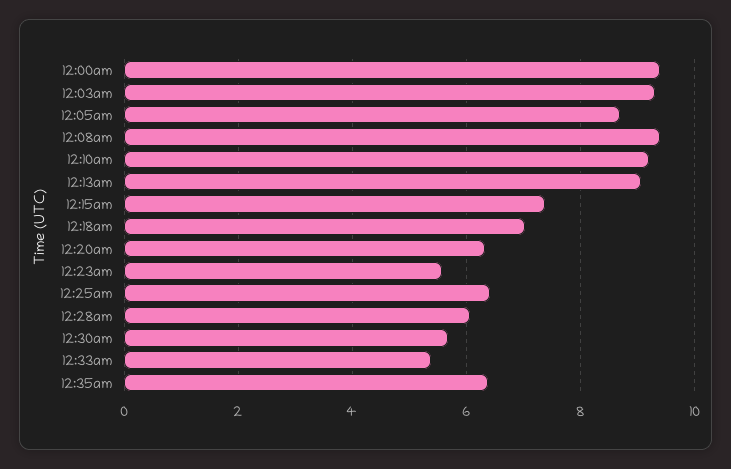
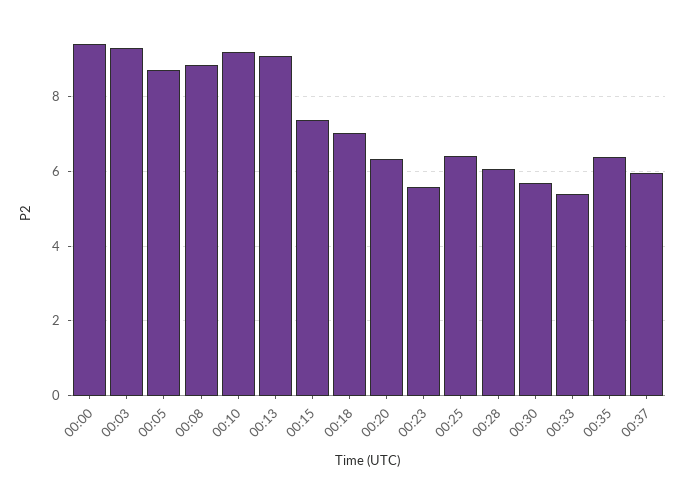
12:08am: 9.4 -> 8.8
00:37: none -> 6

